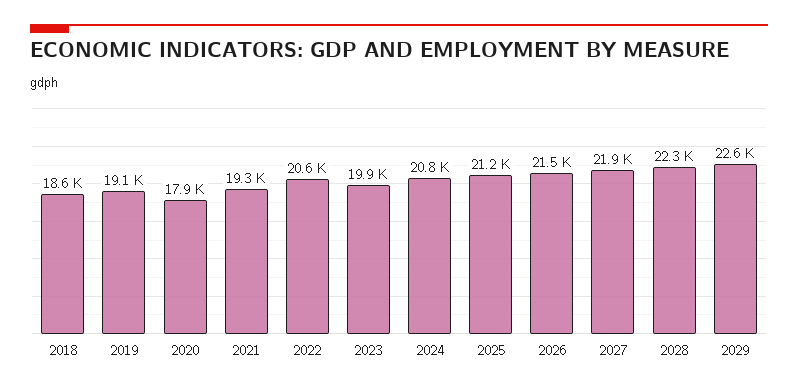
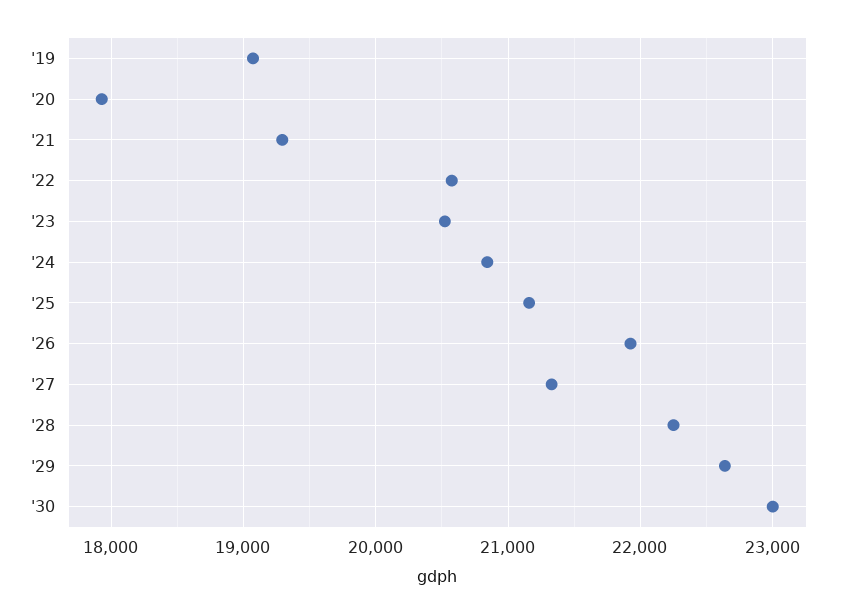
2018: 18600 -> none
2023: 19900 -> 20500
2026: 21500 -> 21900
2027: 21900 -> 21300
'30: none -> 23000

